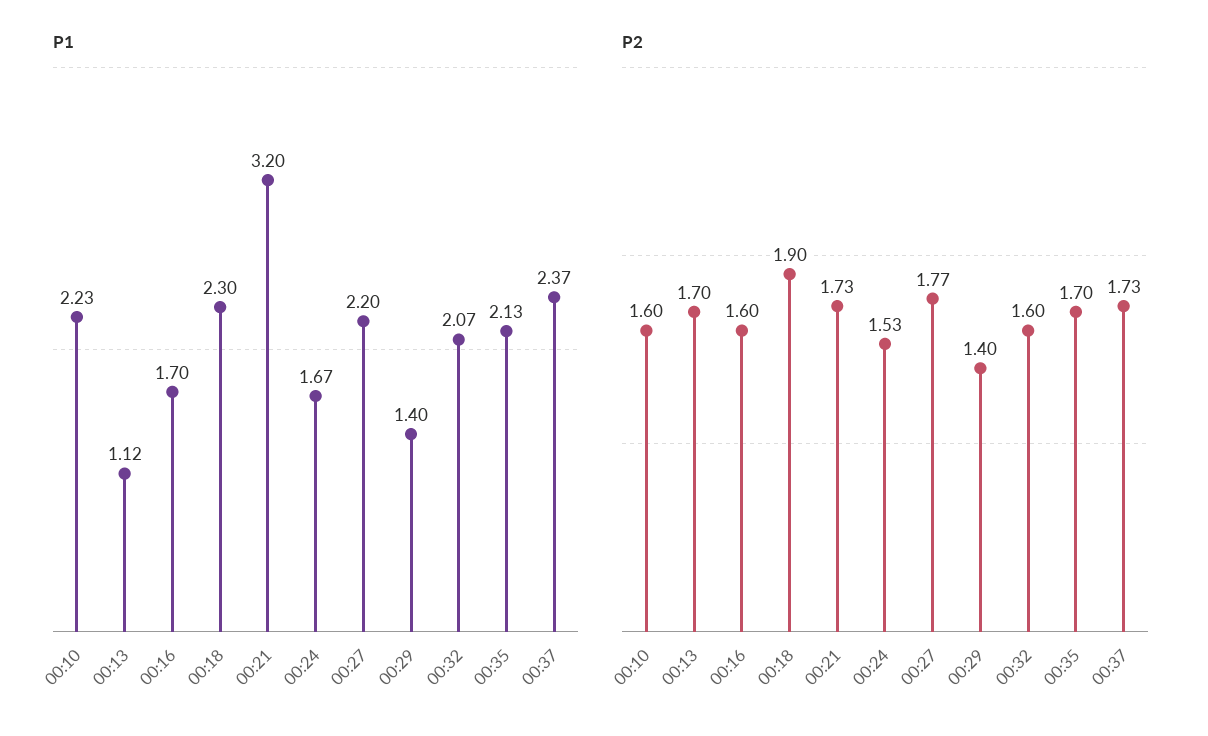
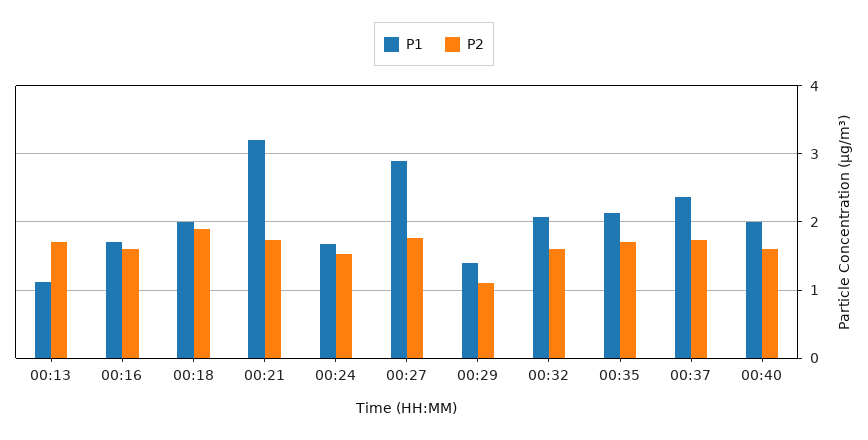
P1, 00:10: 2.23 -> none
P1, 00:18: 2.3 -> 2
P1, 00:27: 2.2 -> 2.9
P2, 00:10: 1.6 -> none
P2, 00:29: 1.4 -> 1.1
P1, 00:40: none -> 2
P2, 00:40: none -> 1.6

